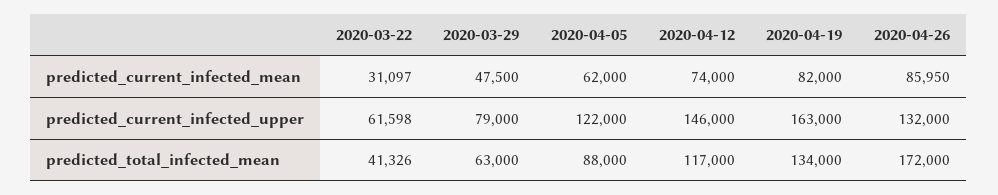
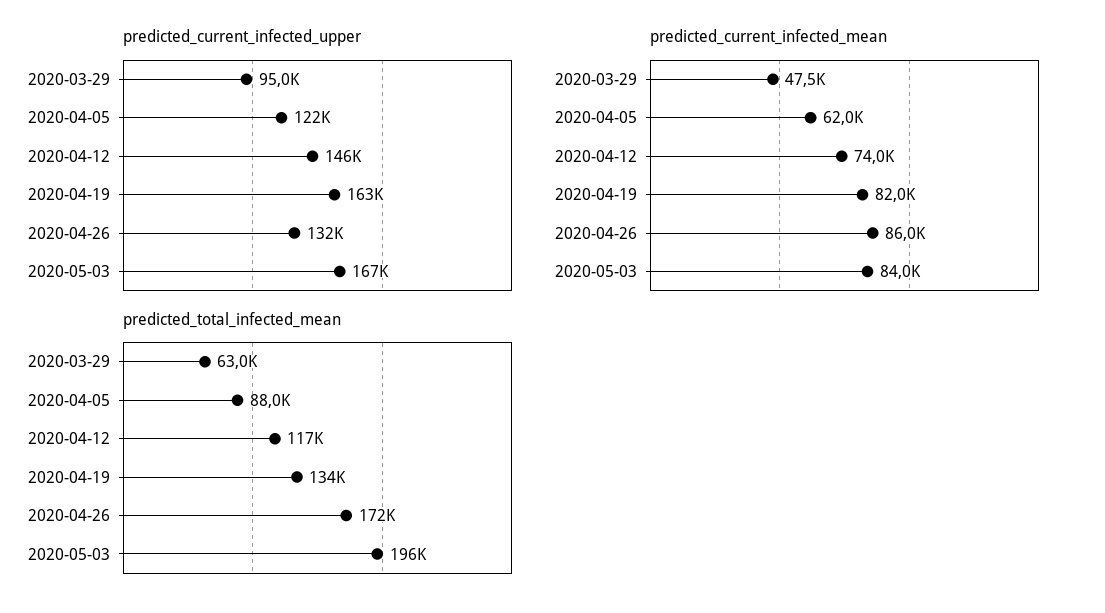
predicted_current_infected_mean, 2020-03-22: 31097 -> none
predicted_current_infected_upper, 2020-03-22: 61598 -> none
predicted_current_infected_upper, 2020-03-29: 79000 -> 95000
predicted_total_infected_mean, 2020-03-22: 41326 -> none
predicted_current_infected_upper, 2020-05-03: none -> 167000
predicted_current_infected_mean, 2020-05-03: none -> 84000
predicted_total_infected_mean, 2020-05-03: none -> 196000

